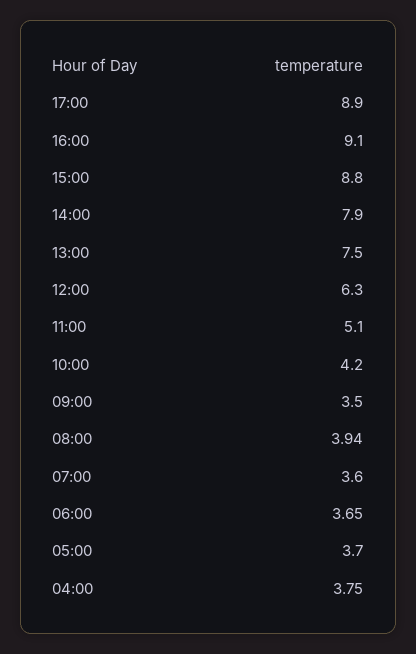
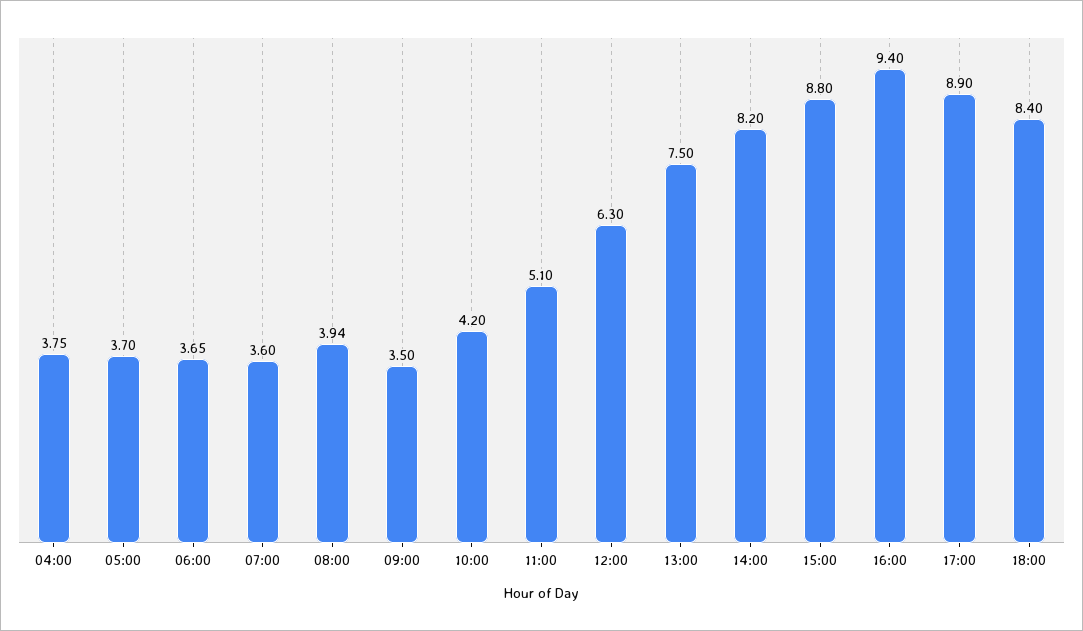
16:00: 9.1 -> 9.4
14:00: 7.9 -> 8.2
18:00: none -> 8.4

